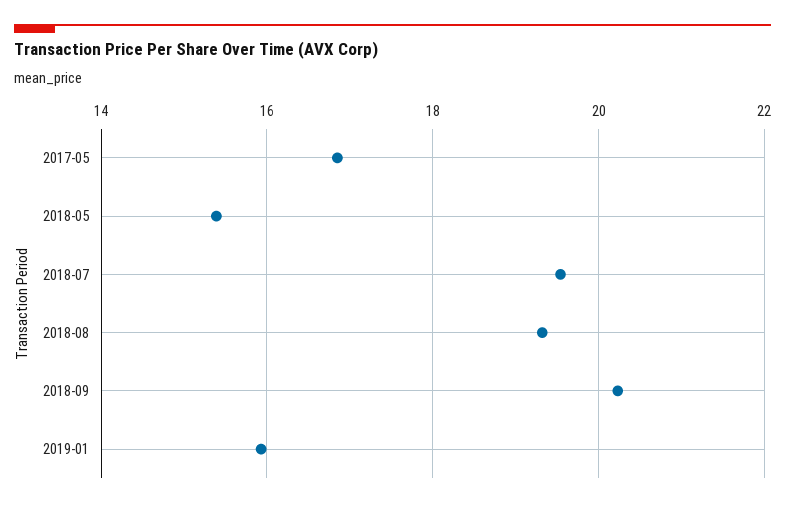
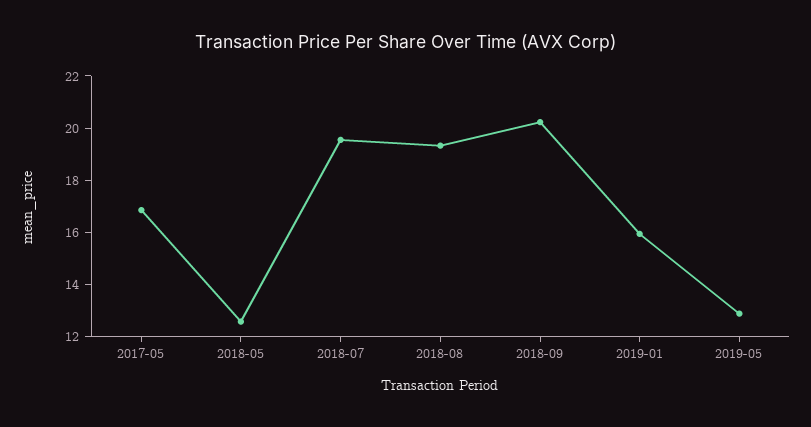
2018-05: 15.4 -> 12.5
2019-05: none -> 13

